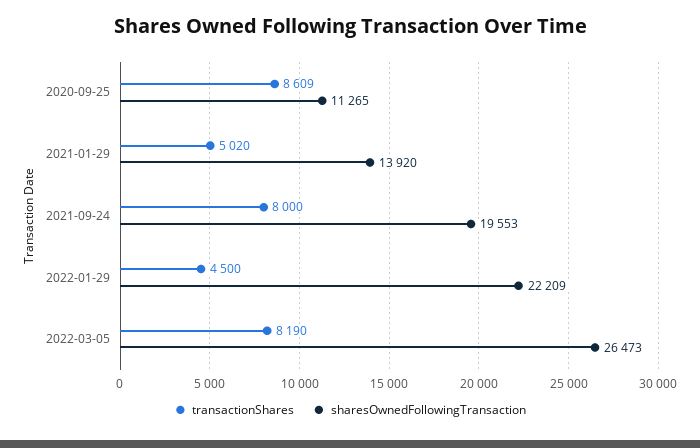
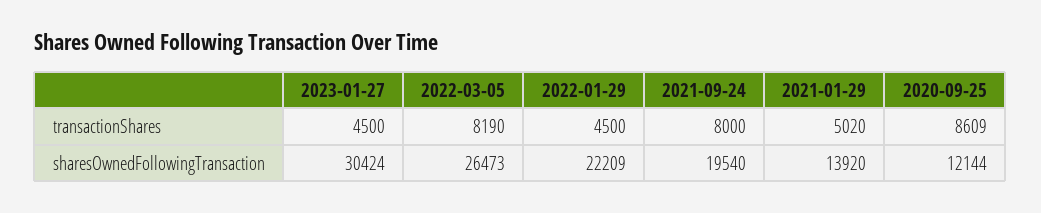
sharesOwnedFollowingTransaction, 2020-09-25: 11265 -> 12144
sharesOwnedFollowingTransaction, 2021-09-24: 19553 -> 19540
transactionShares, 2023-01-27: none -> 4500
sharesOwnedFollowingTransaction, 2023-01-27: none -> 30424

